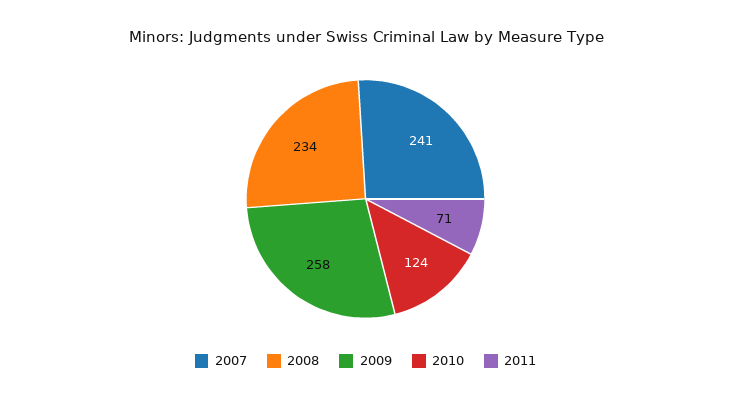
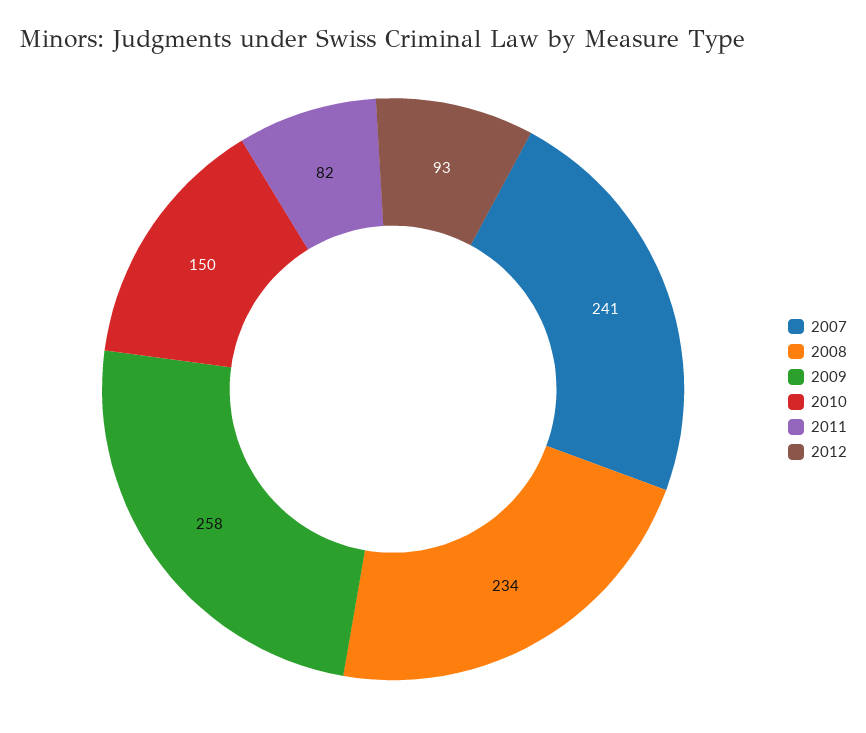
2010: 124 -> 150
2011: 71 -> 82
2012: none -> 93

